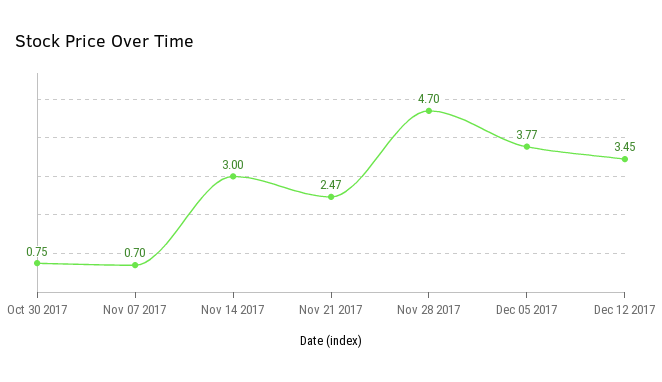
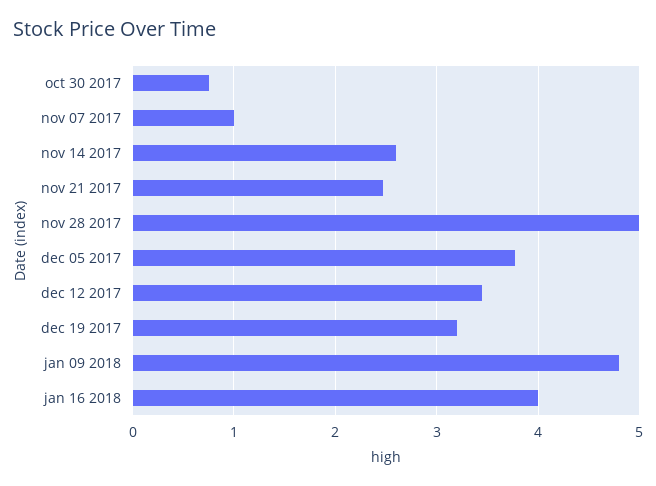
Nov 07 2017: 0.7 -> 1
Nov 14 2017: 3 -> 2.6
Nov 28 2017: 4.7 -> 5
dec 19 2017: none -> 3.2
jan 09 2018: none -> 4.8
jan 16 2018: none -> 4

